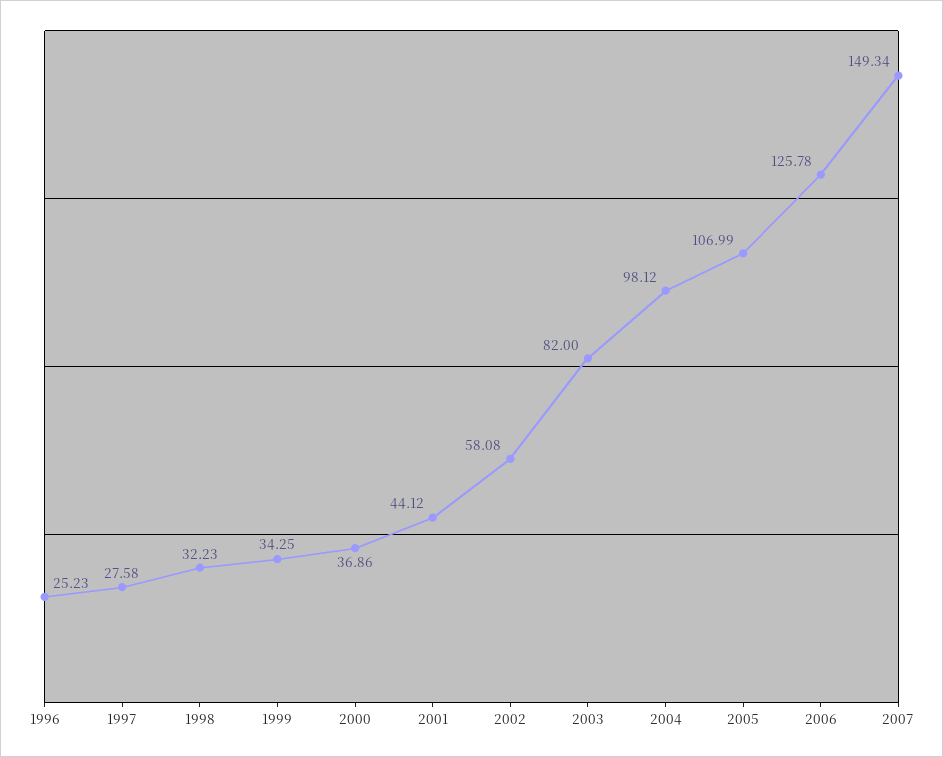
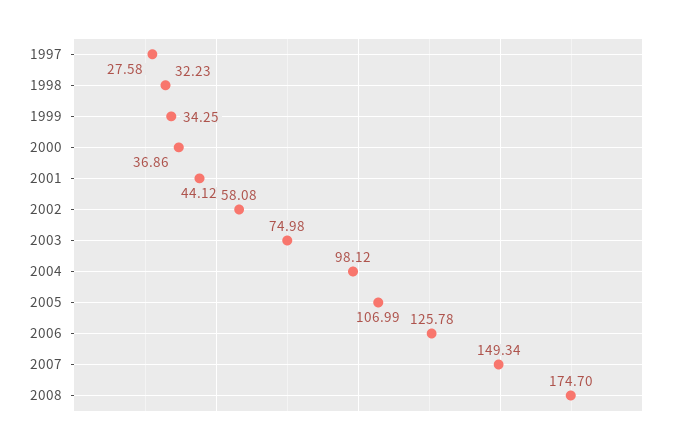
1996: 25.23 -> none
2003: 82 -> 74.98
2008: none -> 174.7

